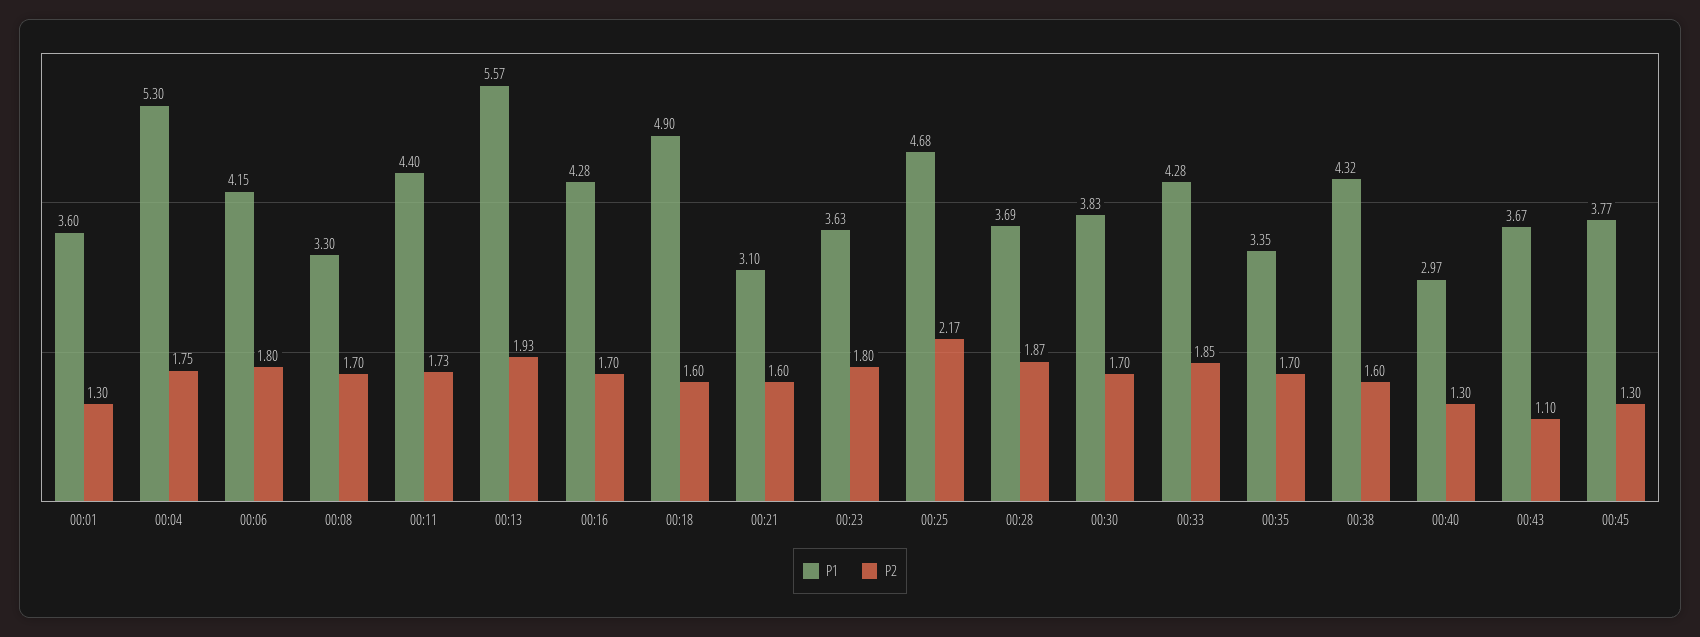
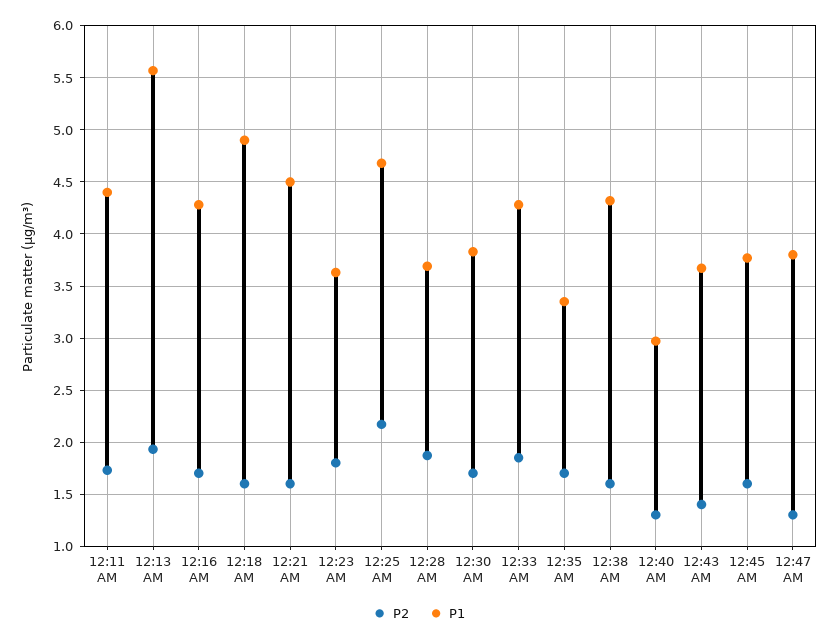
P1, 00:01: 3.6 -> none
P2, 00:01: 1.3 -> none
P1, 00:04: 5.3 -> none
P2, 00:04: 1.75 -> none
P1, 00:06: 4.15 -> none
P2, 00:06: 1.8 -> none
P1, 00:08: 3.3 -> none
P2, 00:08: 1.7 -> none
P1, 00:21: 3.1 -> 4.5
P2, 00:43: 1.1 -> 1.4
P2, 00:45: 1.3 -> 1.6
P2, 12:47 AM: none -> 1.3
P1, 12:47 AM: none -> 3.8

